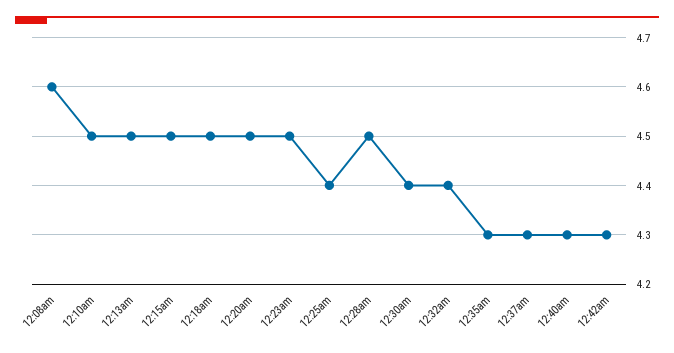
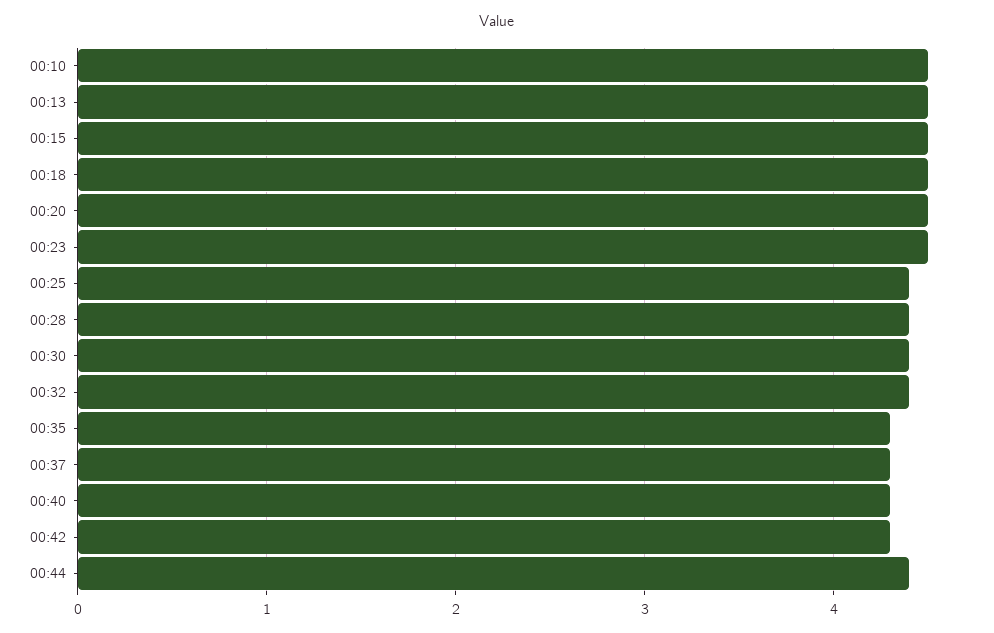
12:08am: 4.6 -> none
12:28am: 4.5 -> 4.4
00:44: none -> 4.4

